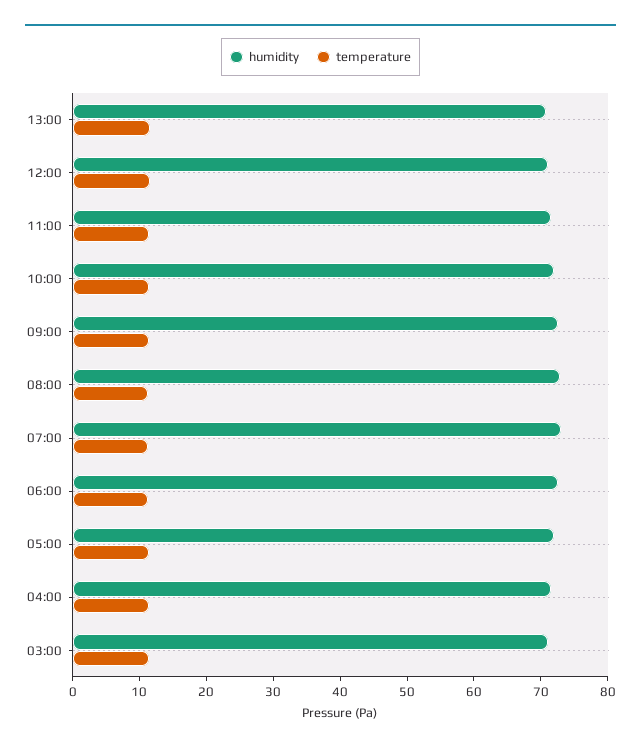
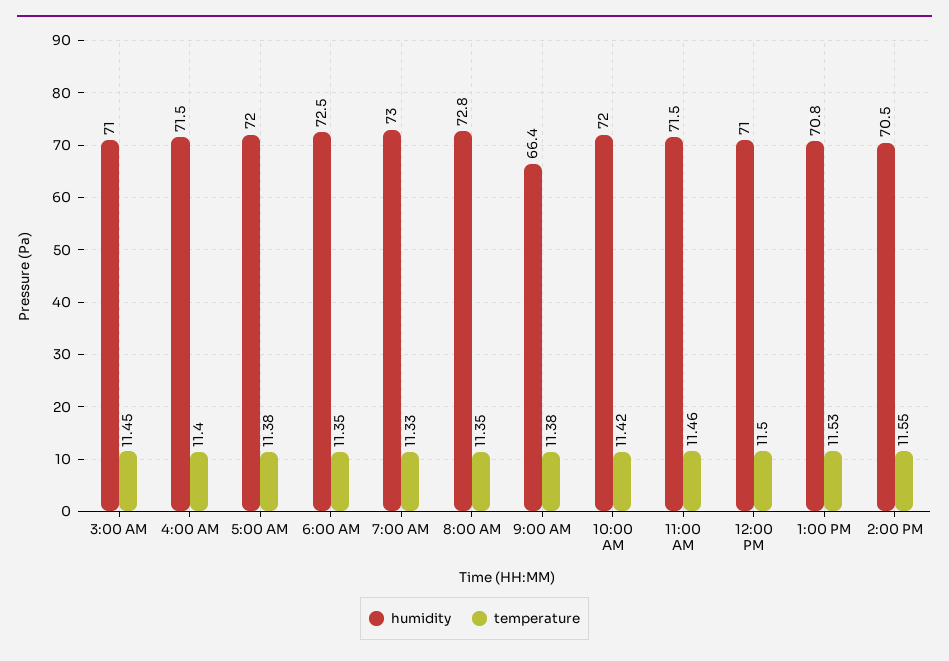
humidity, 09:00: 72 -> 66.4
humidity, 2:00 PM: none -> 70.5
temperature, 2:00 PM: none -> 11.55

